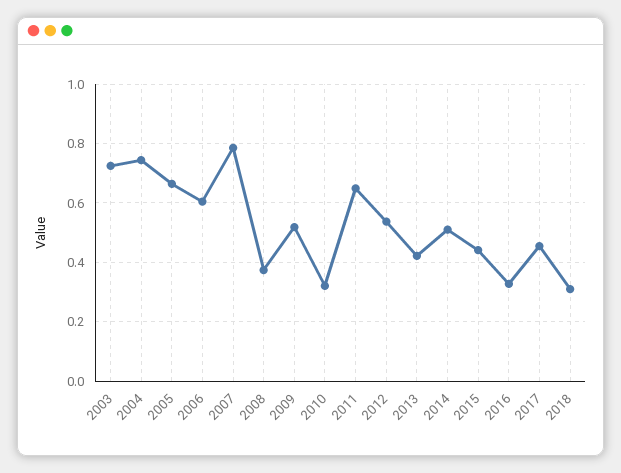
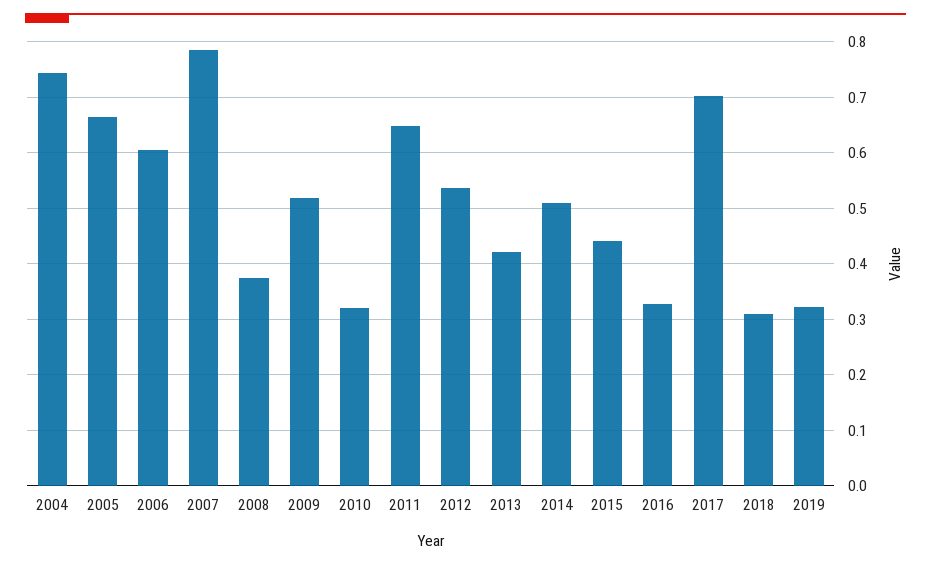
2003: 0.725 -> none
2017: 0.45 -> 0.7
2019: none -> 0.32

